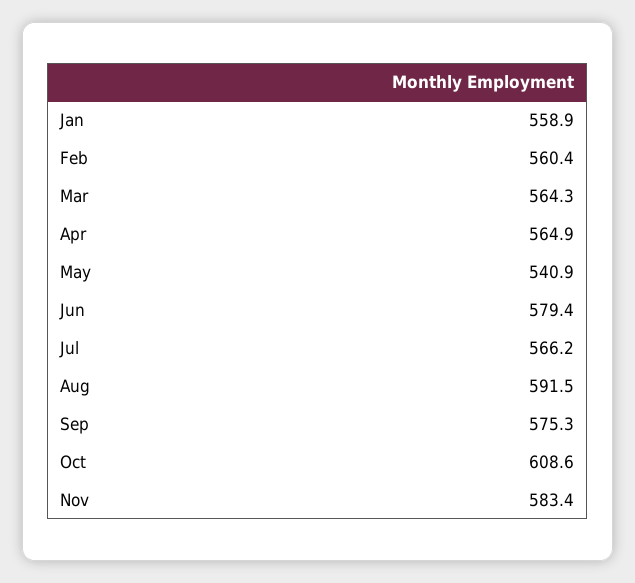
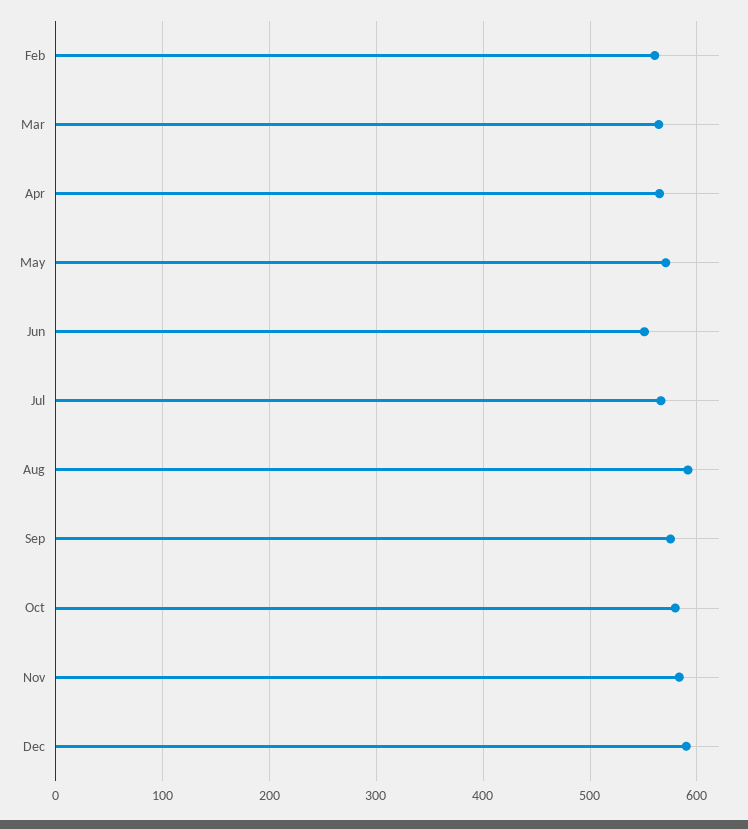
Jan: 558.9 -> none
May: 540.9 -> 570
Jun: 579.4 -> 550
Oct: 608.6 -> 580
Dec: none -> 590

